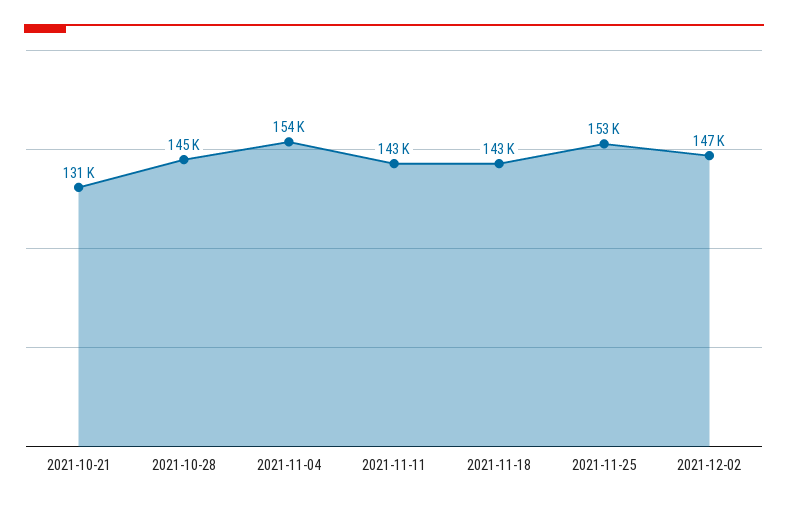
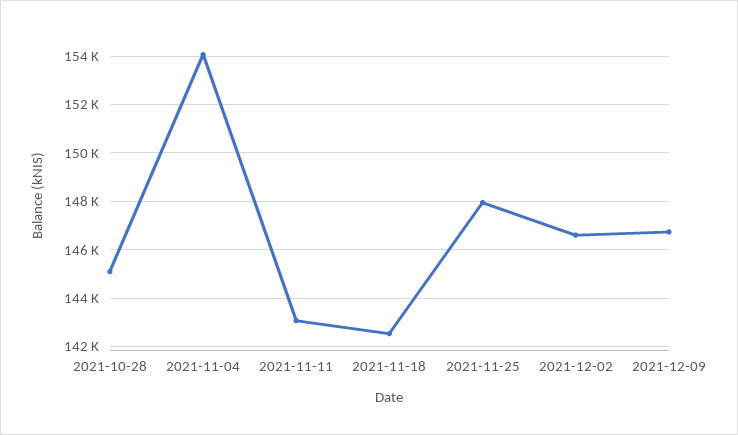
2021-10-21: 131000 -> none
2021-11-25: 153000 -> 148000
2021-12-09: none -> 146750

